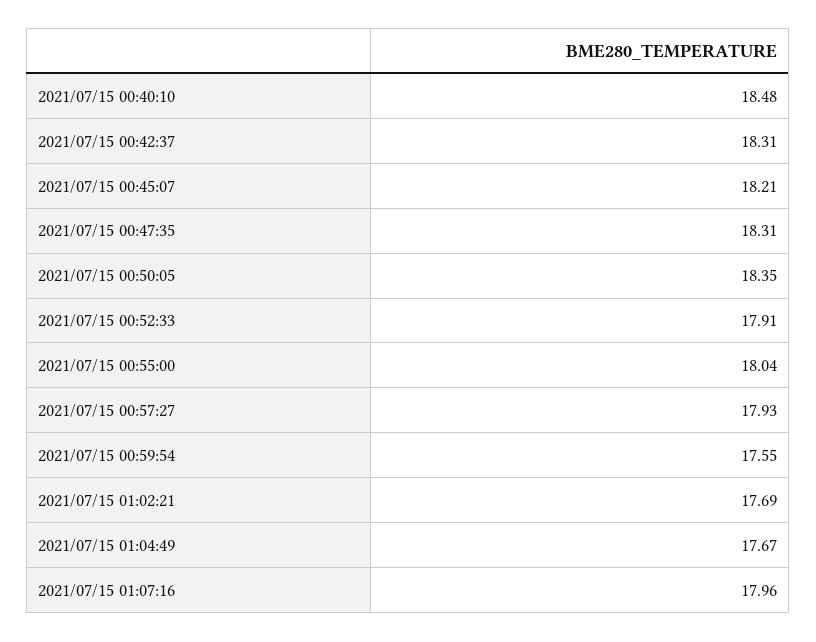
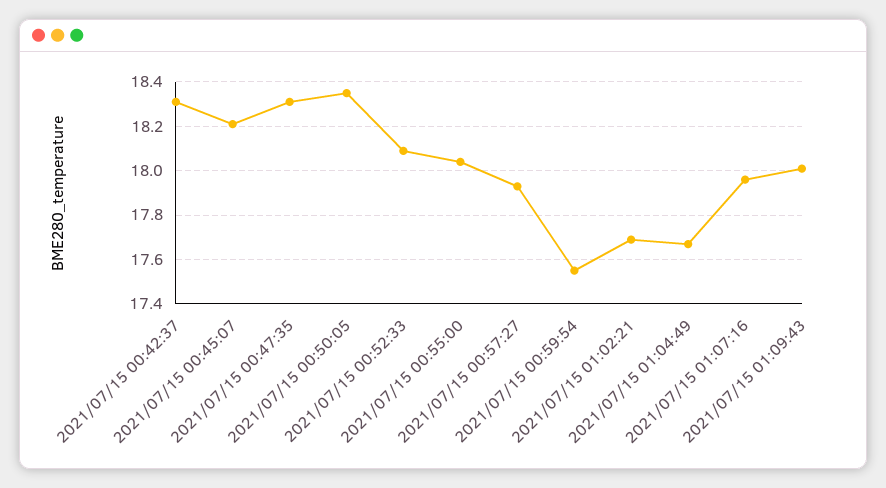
2021/07/15 00:40:10: 18.48 -> none
2021/07/15 00:52:33: 17.91 -> 18.1
2021/07/15 01:09:43: none -> 18

